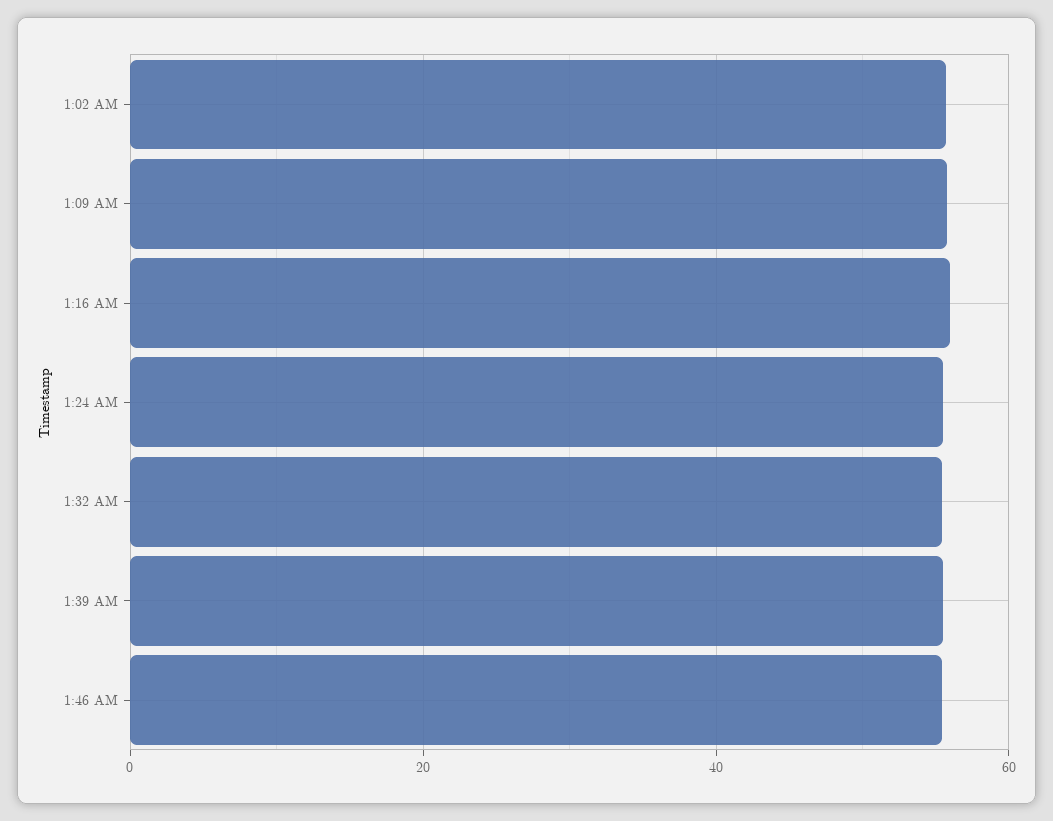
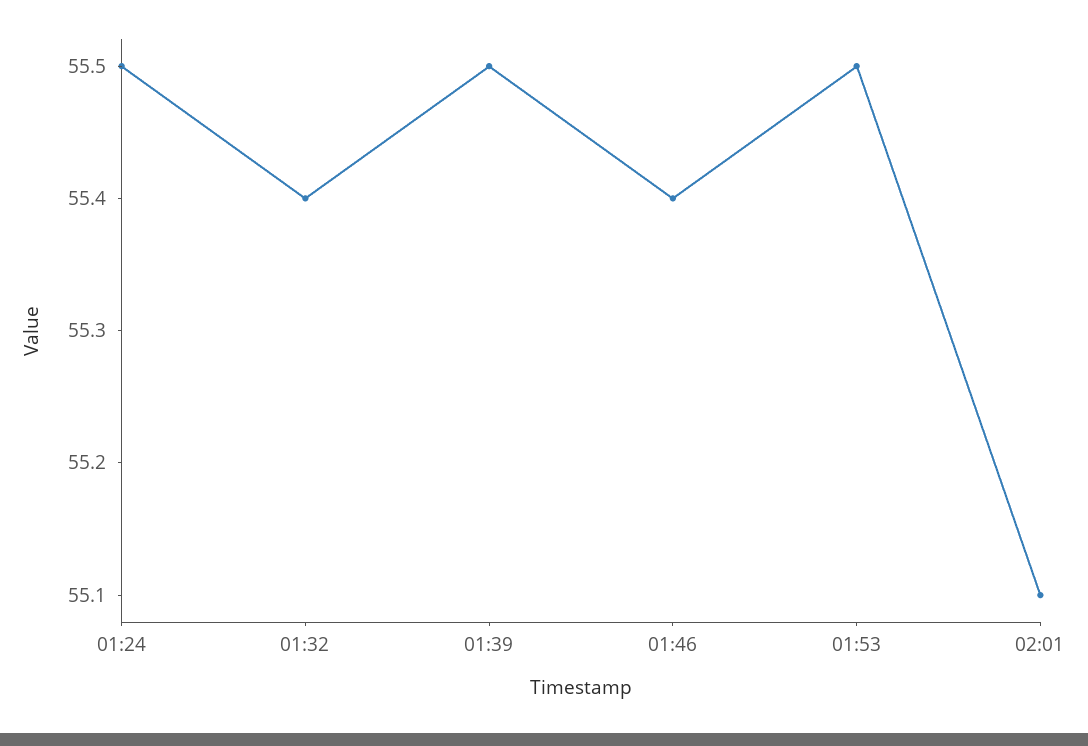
1:02 AM: 56 -> none
1:09 AM: 56 -> none
1:16 AM: 56 -> none
01:53: none -> 55.5
02:01: none -> 55.1

